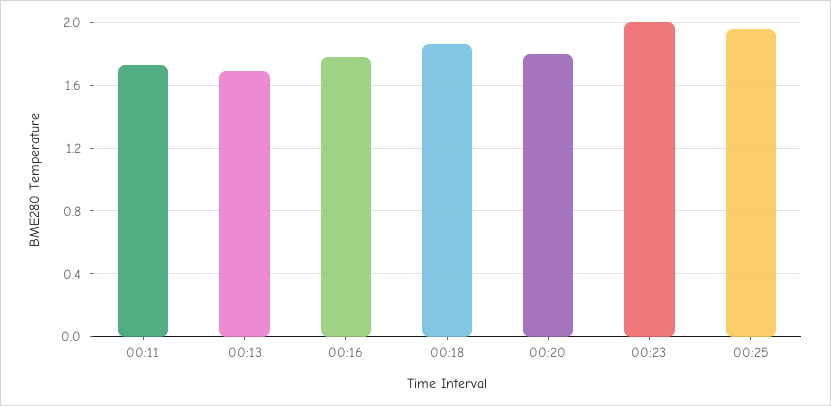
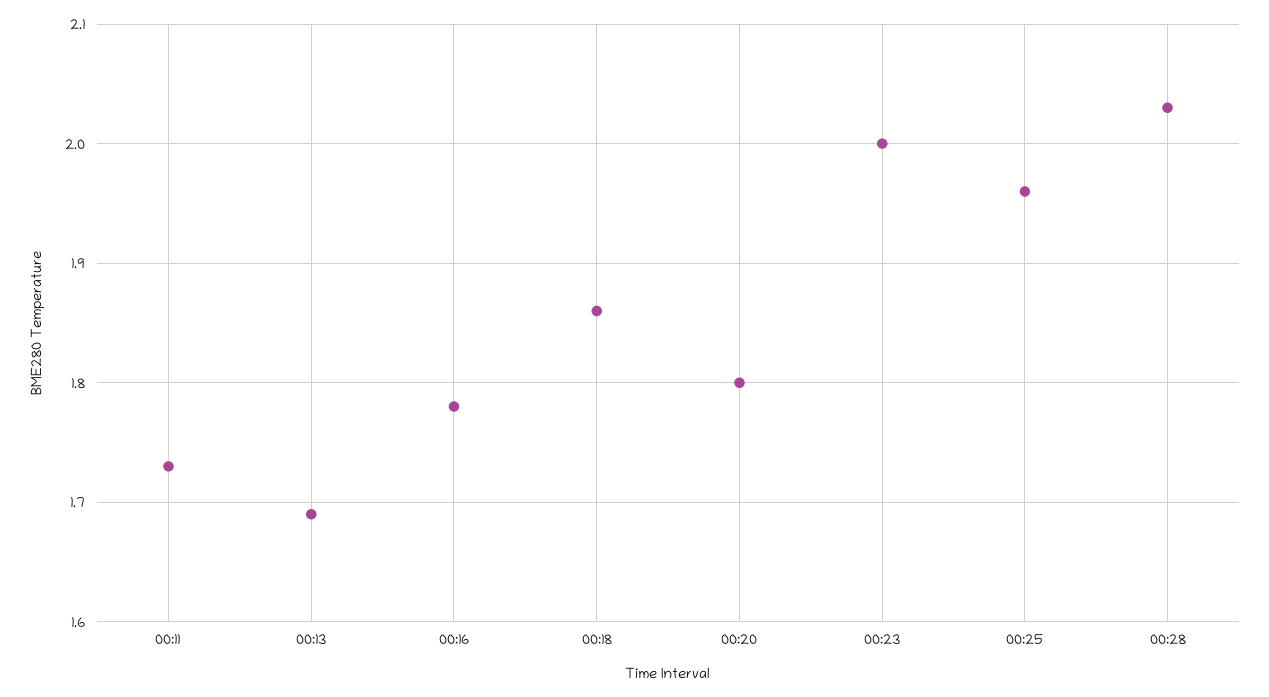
00:28: none -> 2.03

